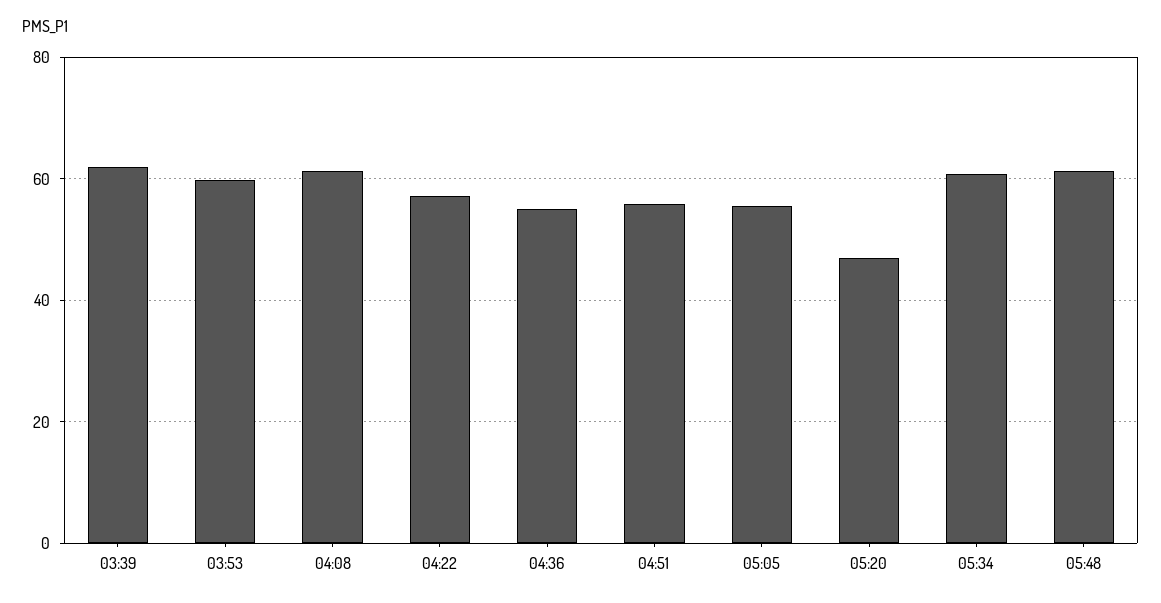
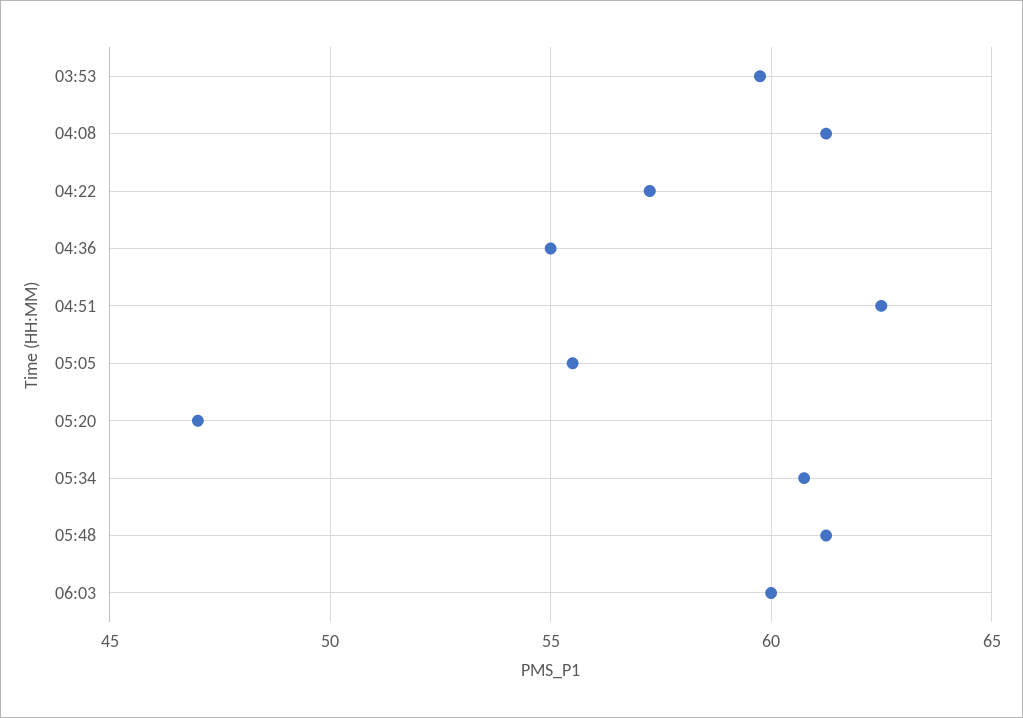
03:39: 62 -> none
04:51: 56 -> 62.5
06:03: none -> 60

